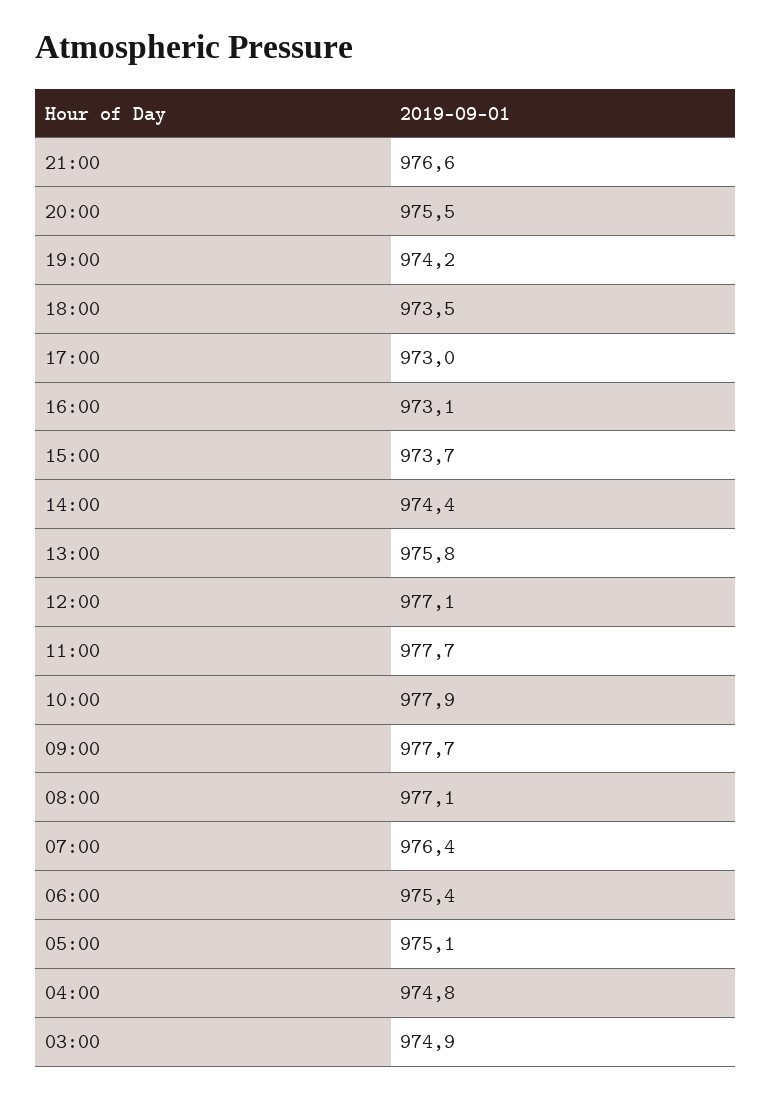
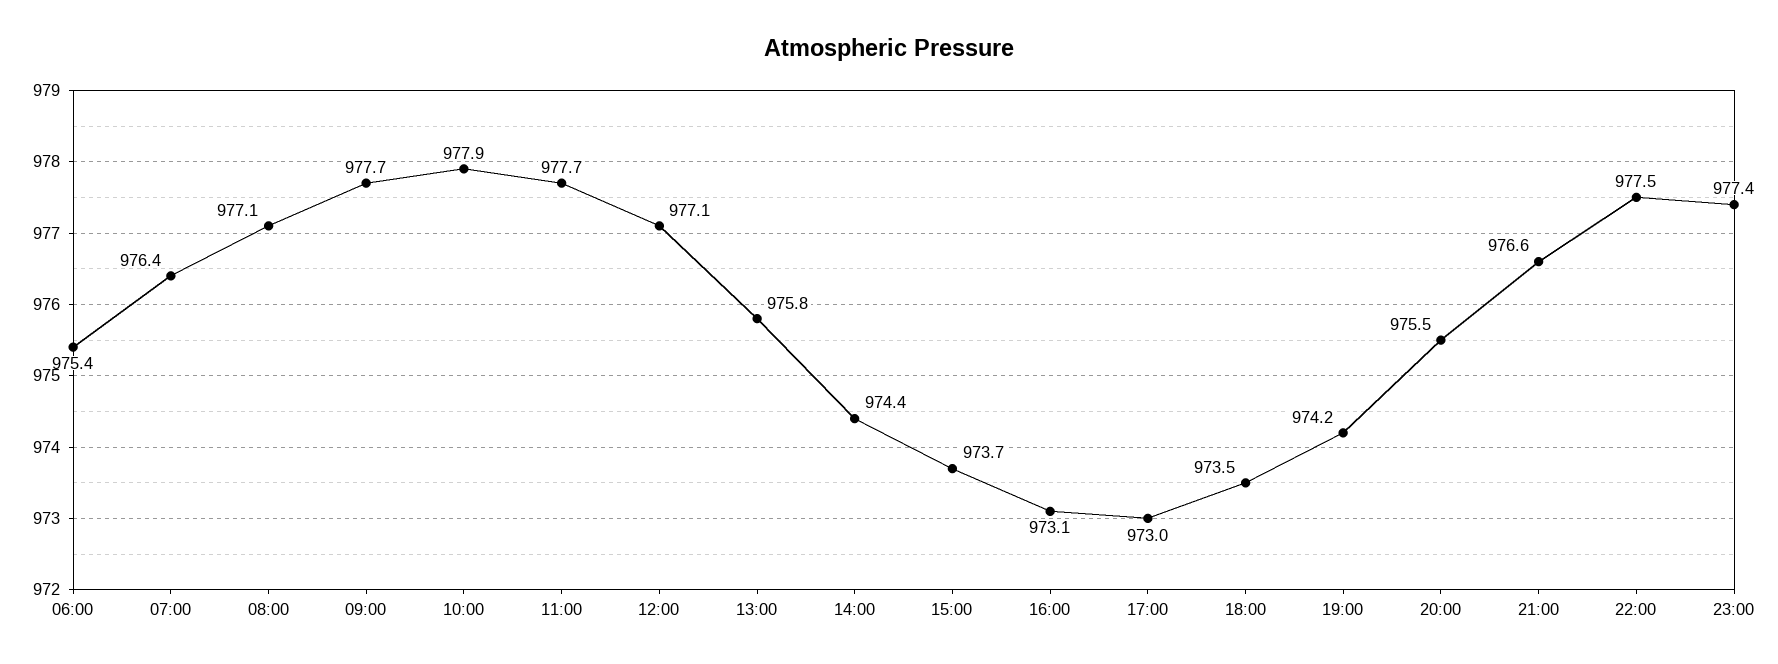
05:00: 975.1 -> none
04:00: 974.8 -> none
03:00: 974.9 -> none
22:00: none -> 977.5
23:00: none -> 977.4

